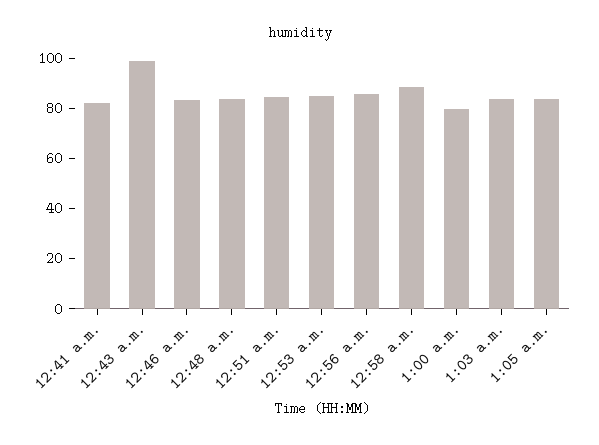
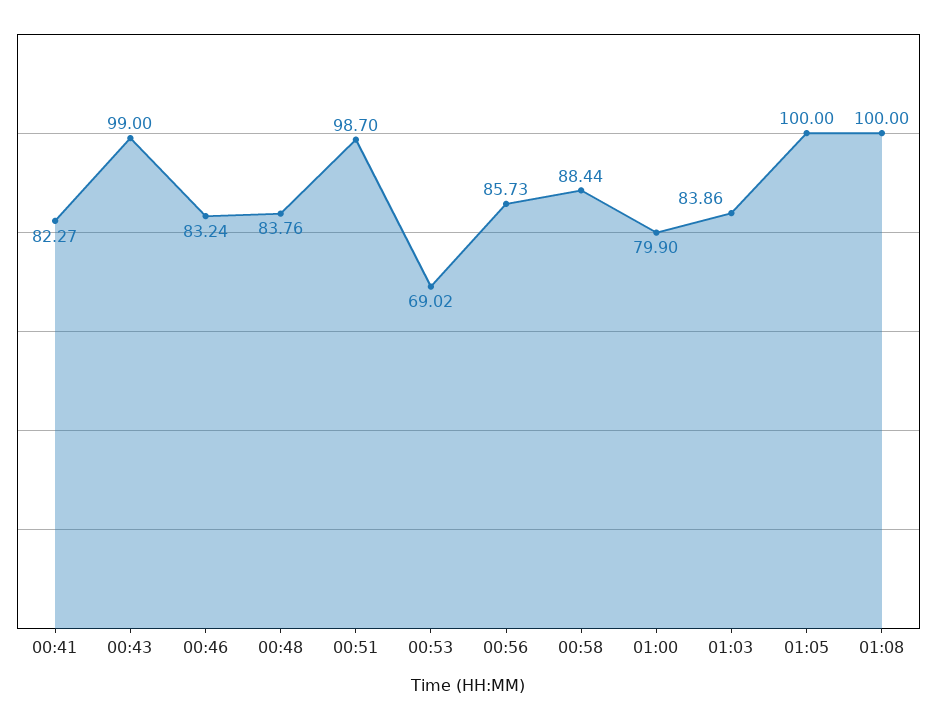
12:51 a.m.: 85 -> 98.7
12:53 a.m.: 85 -> 69.02
1:05 a.m.: 85 -> 100
01:08: none -> 100

